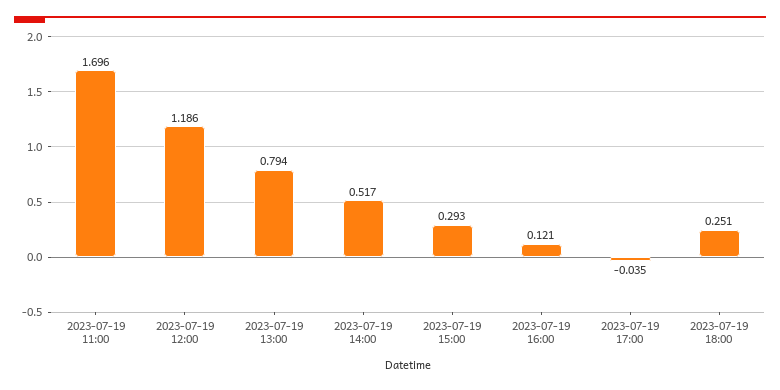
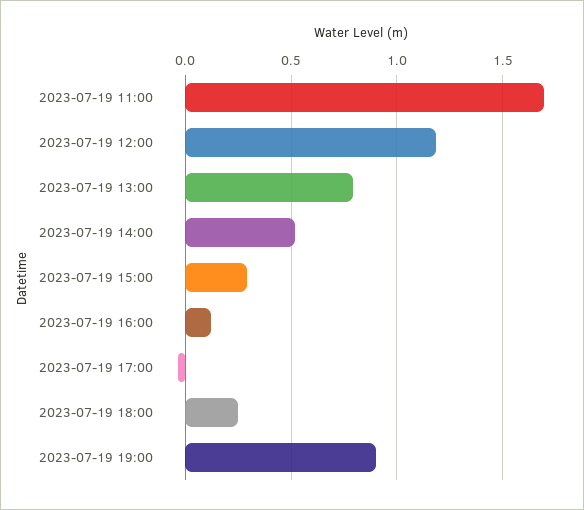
2023-07-19 19:00: none -> 0.9

